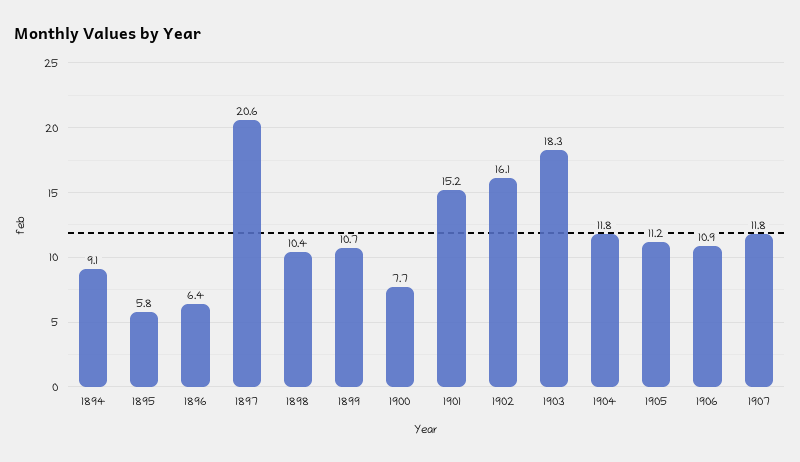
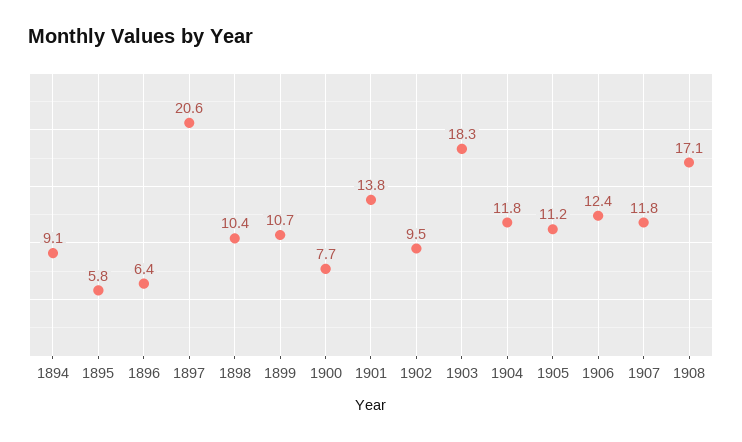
1901: 15.2 -> 13.8
1902: 16.1 -> 9.5
1906: 10.9 -> 12.4
1908: none -> 17.1

